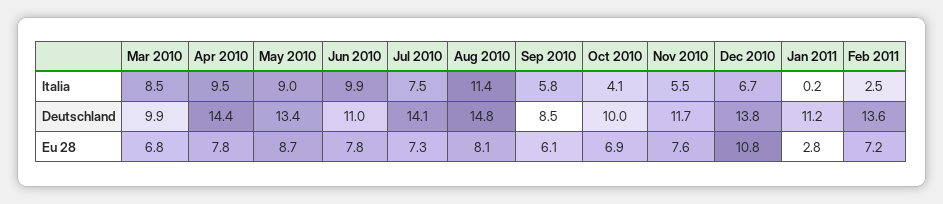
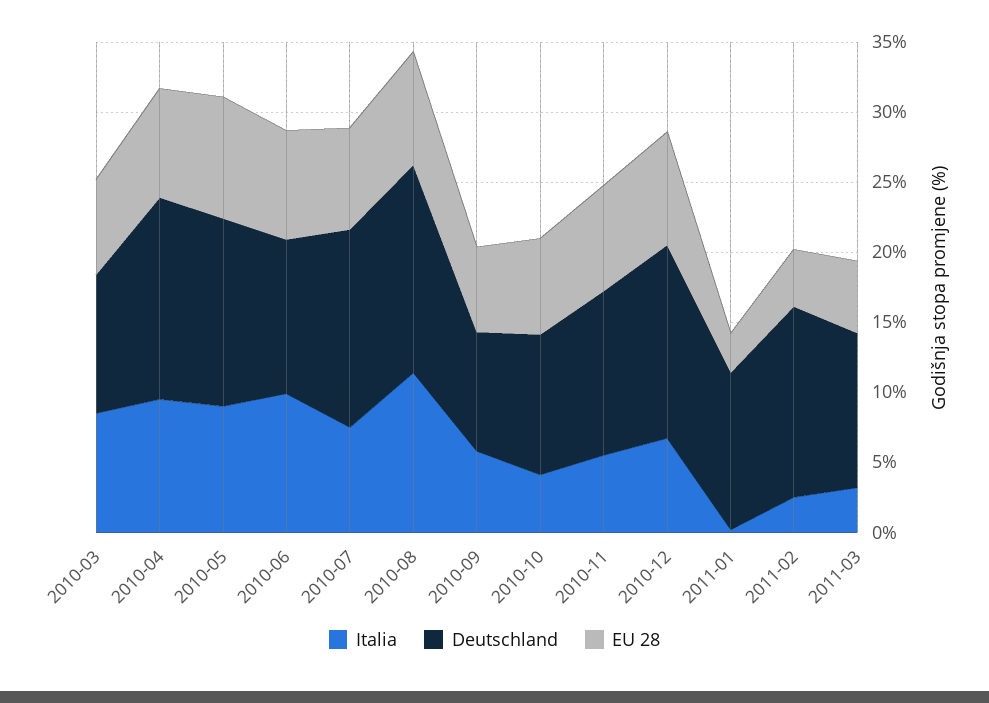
Eu 28, Dec 2010: 10.8 -> 8
Eu 28, Feb 2011: 7.2 -> 4
Italia, 2011-03: none -> 3
Deutschland, 2011-03: none -> 11
Eu 28, 2011-03: none -> 5

